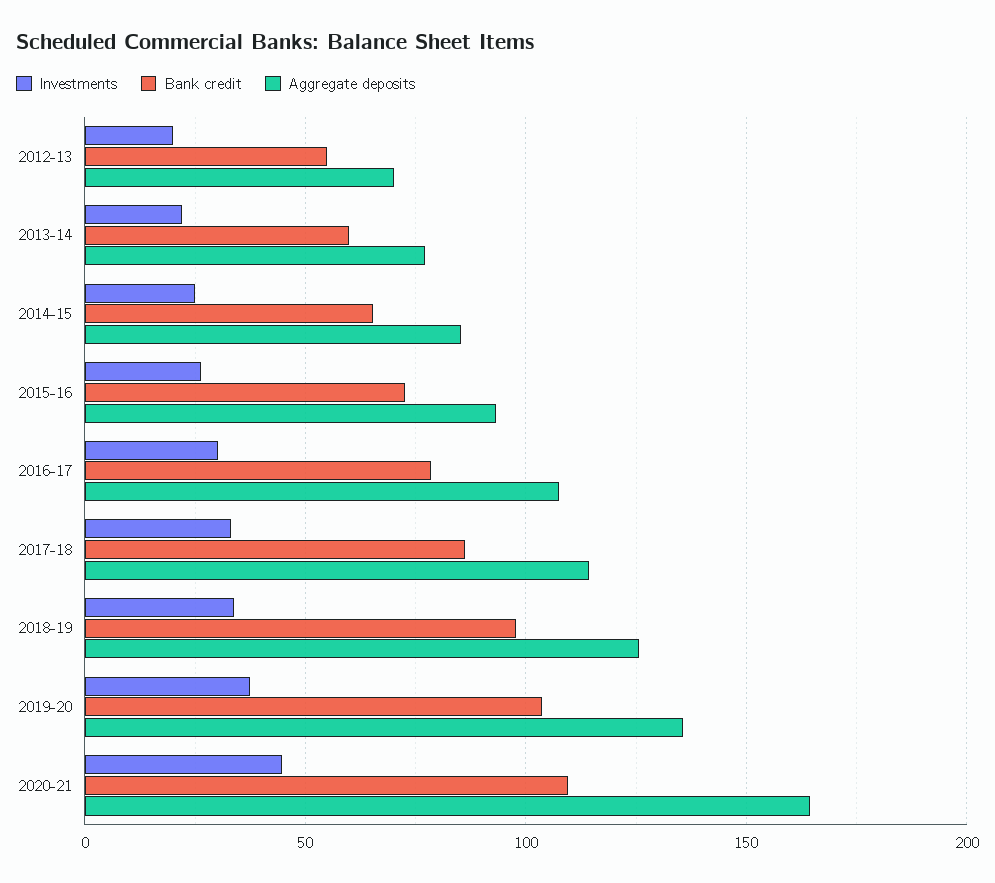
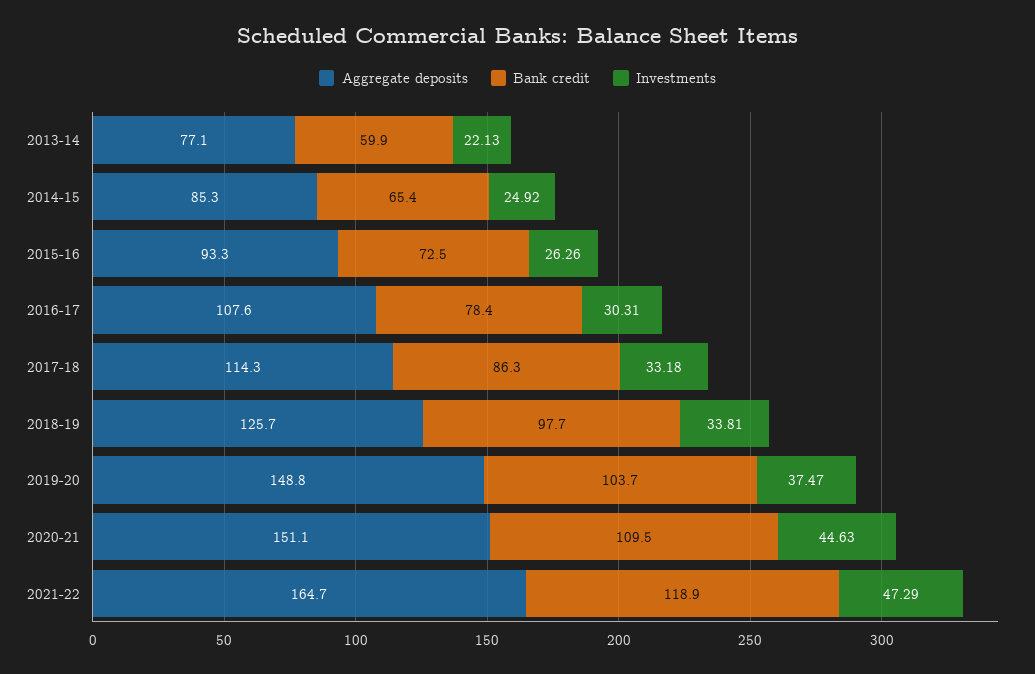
Investments, 2012-13: 20 -> none
Bank credit, 2012-13: 55 -> none
Aggregate deposits, 2012-13: 70 -> none
Aggregate deposits, 2019-20: 135 -> 148.8
Aggregate deposits, 2020-21: 165 -> 151.1
Aggregate deposits, 2021-22: none -> 164.7
Bank credit, 2021-22: none -> 118.9
Investments, 2021-22: none -> 47.29

